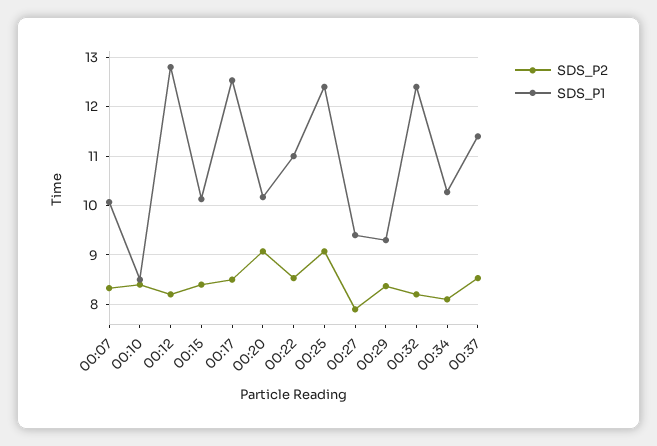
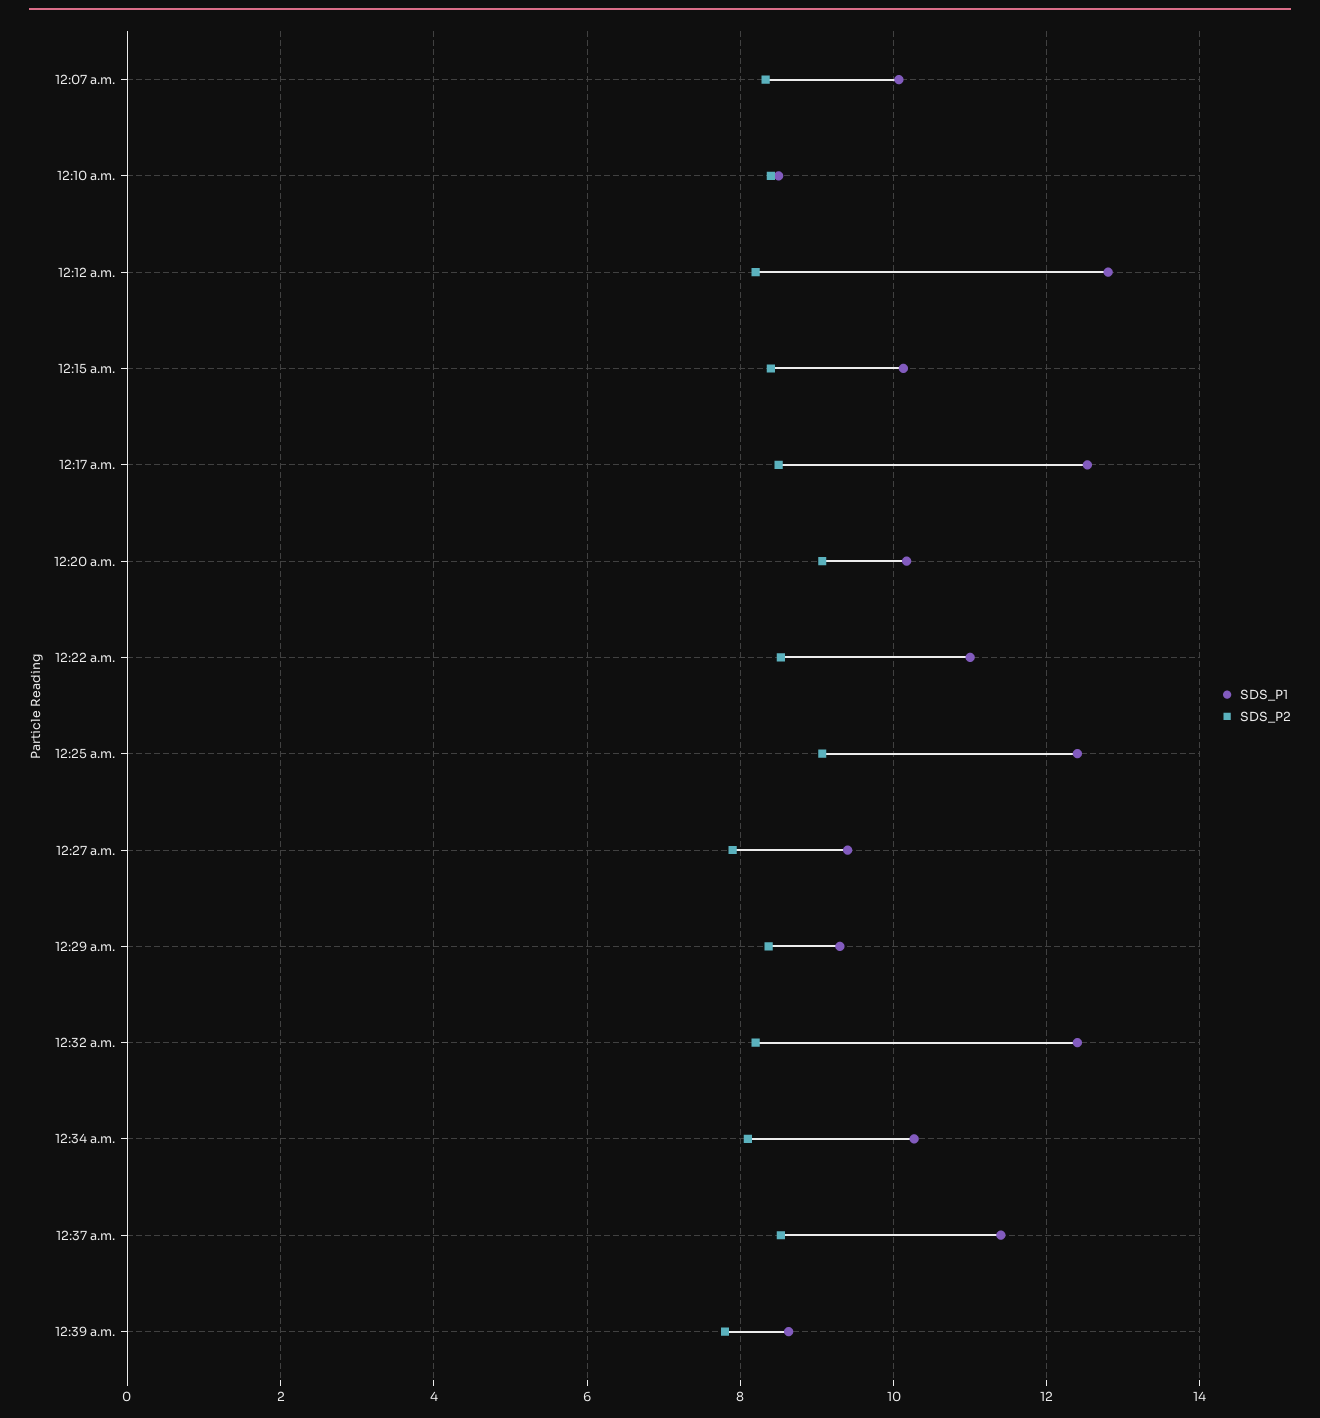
SDS_P1, 12:39 a.m.: none -> 8.6
SDS_P2, 12:39 a.m.: none -> 7.8

